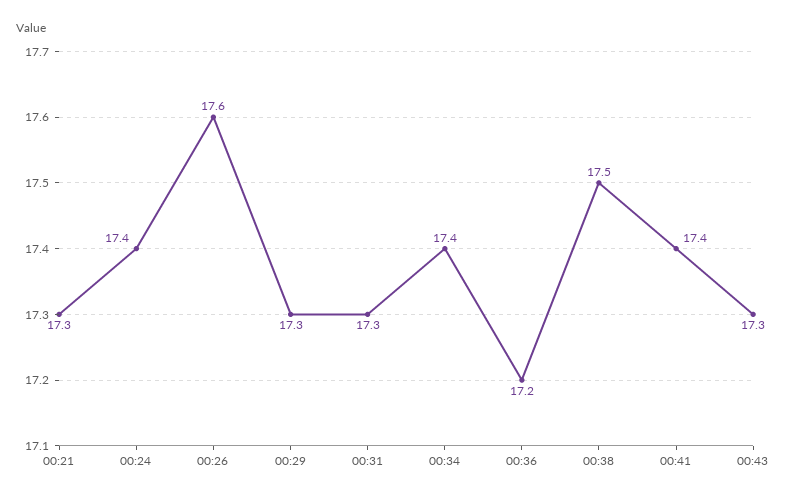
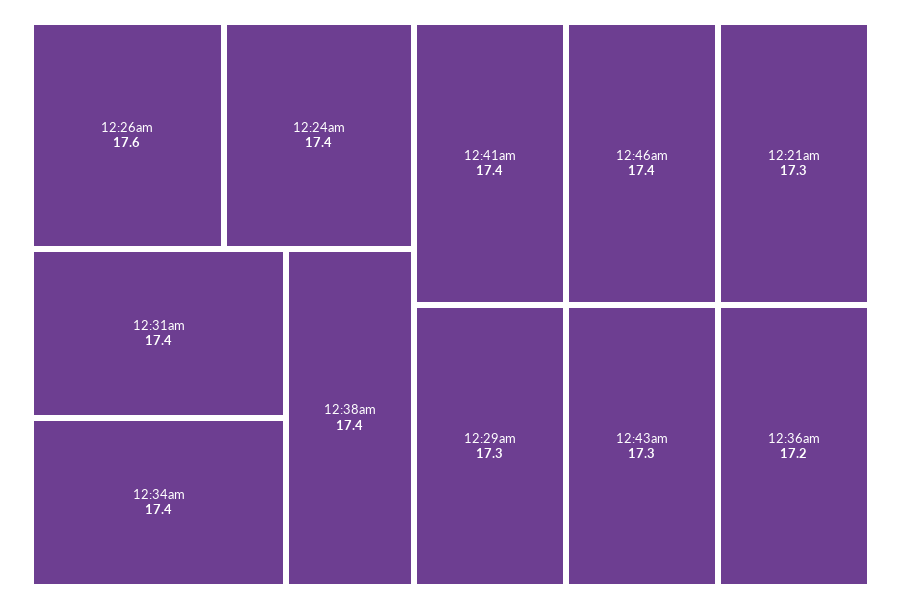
00:31: 17.3 -> 17.4
00:38: 17.5 -> 17.4
12:46am: none -> 17.4

